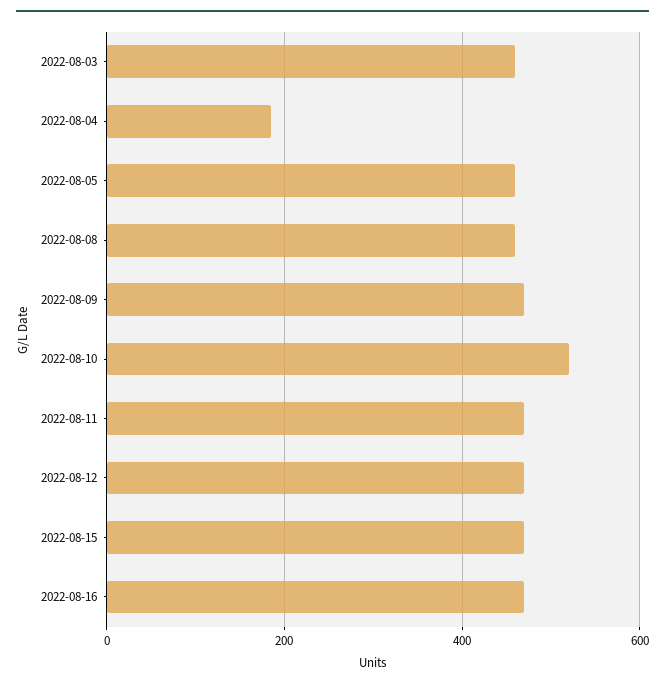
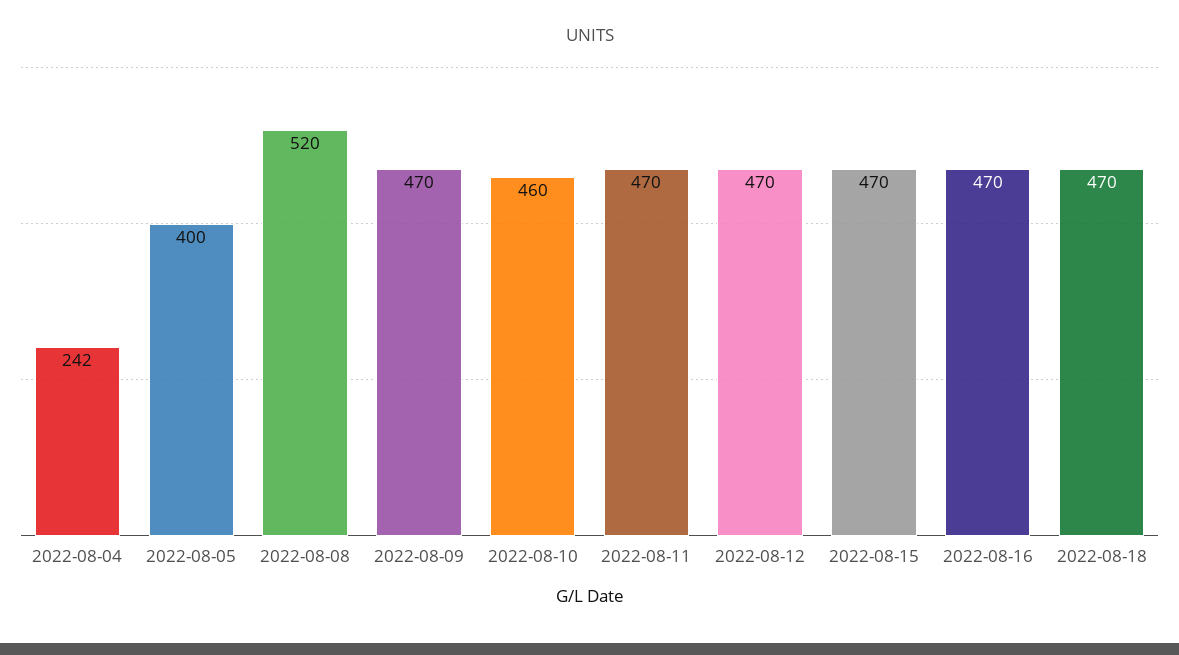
2022-08-03: 460 -> none
2022-08-04: 180 -> 242
2022-08-05: 460 -> 400
2022-08-08: 460 -> 520
2022-08-10: 520 -> 460
2022-08-18: none -> 470

